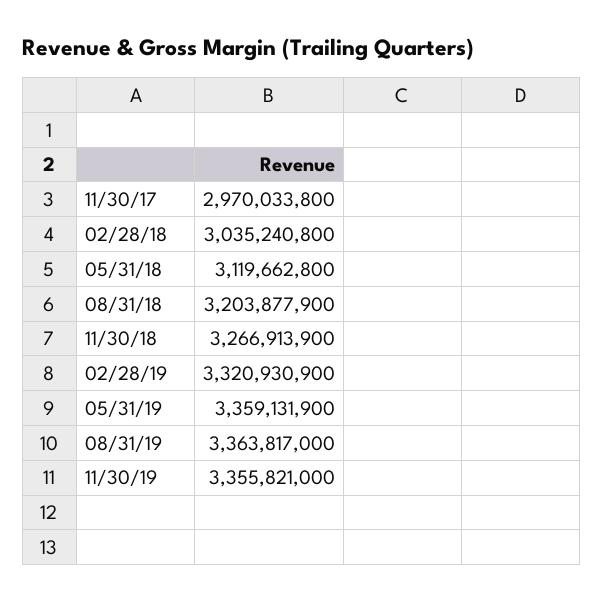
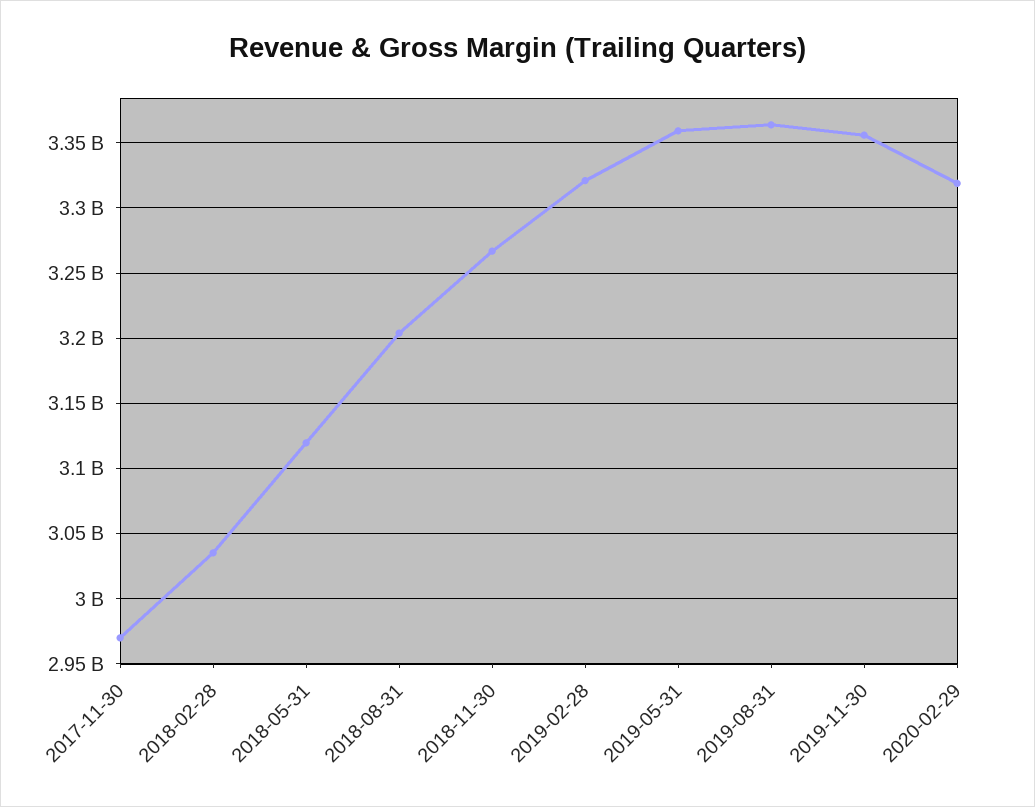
2020-02-29: none -> 3320000000

